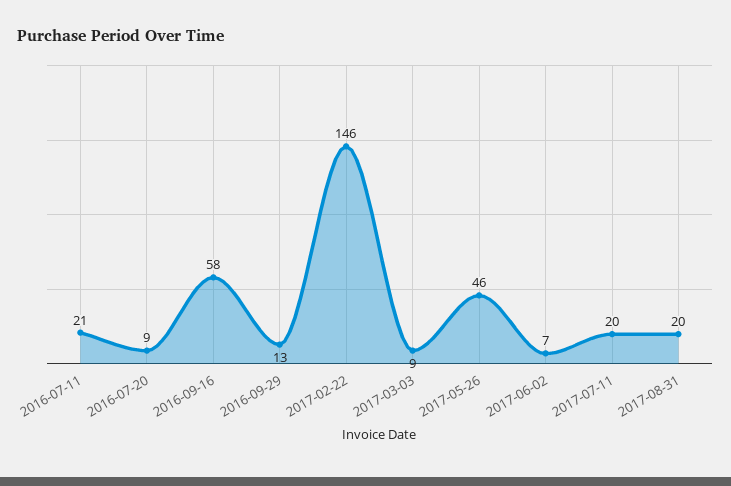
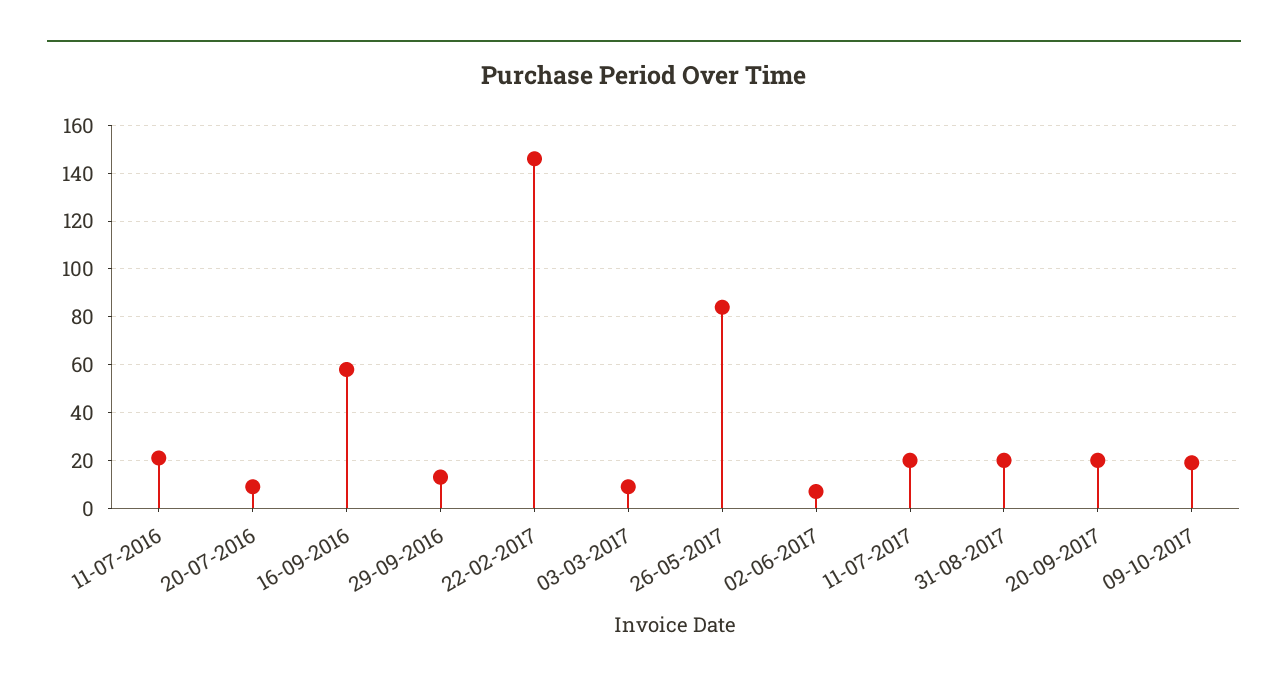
2017-05-26: 46 -> 85
20-09-2017: none -> 20
09-10-2017: none -> 20

